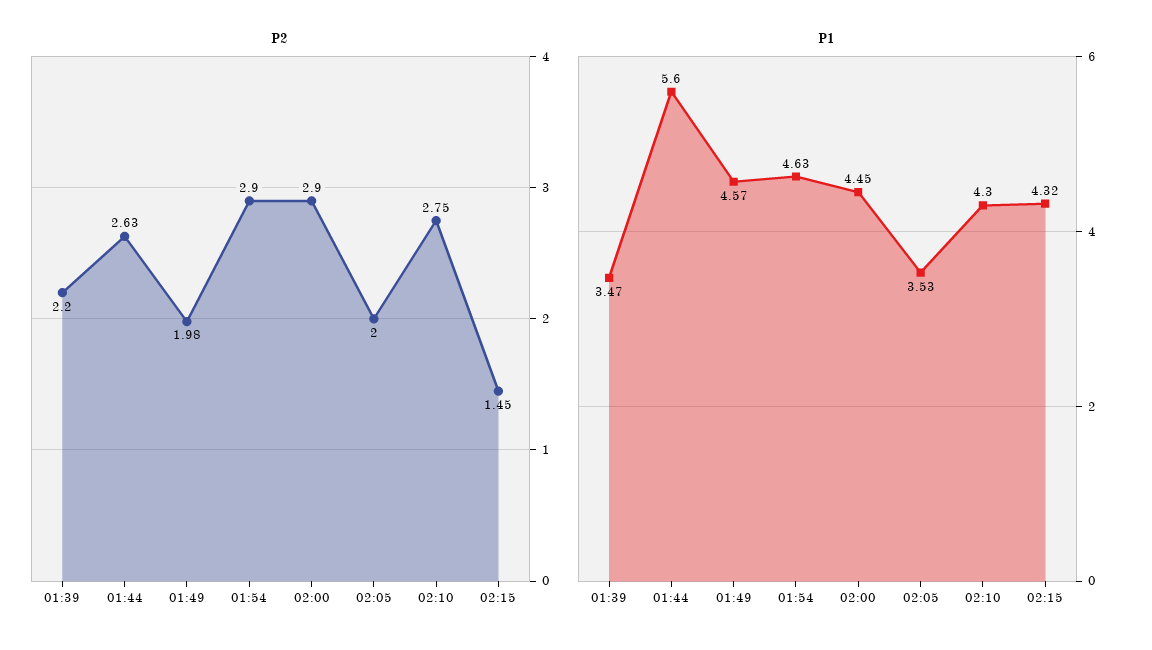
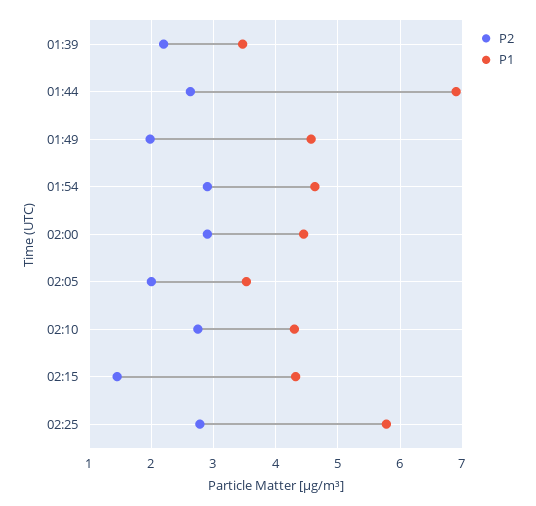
P1, 01:44: 5.6 -> 6.9
P2, 02:25: none -> 2.8
P1, 02:25: none -> 5.8

